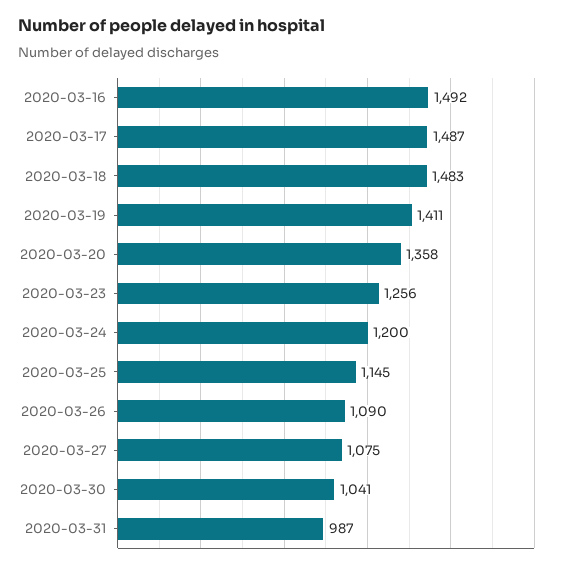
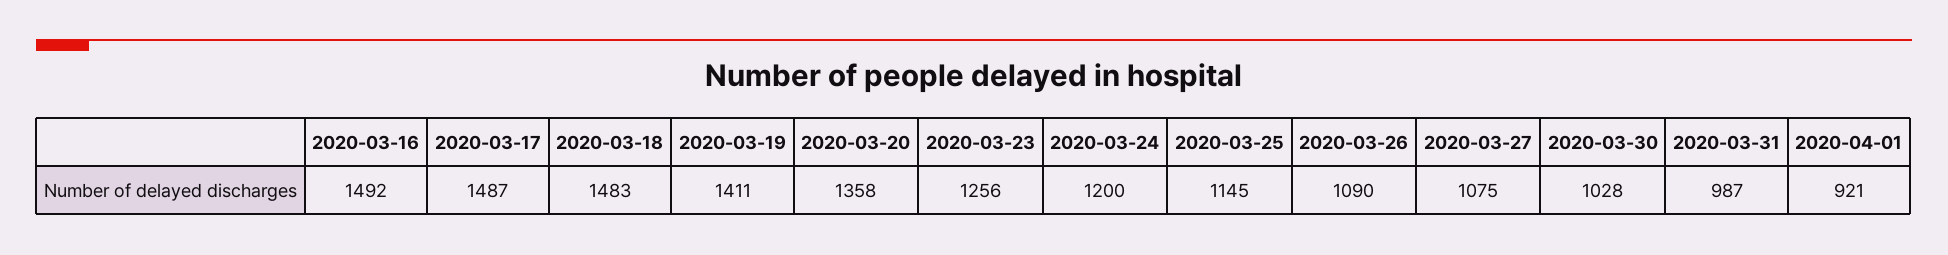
2020-03-30: 1041 -> 1028
2020-04-01: none -> 921

